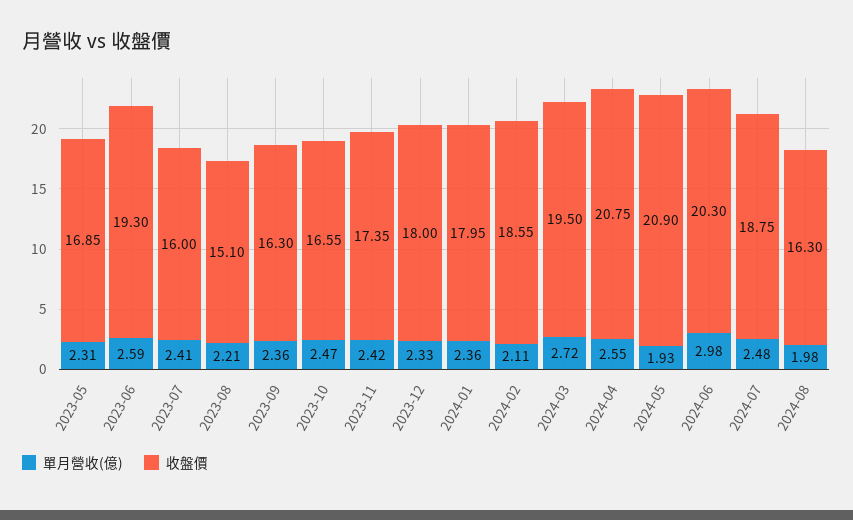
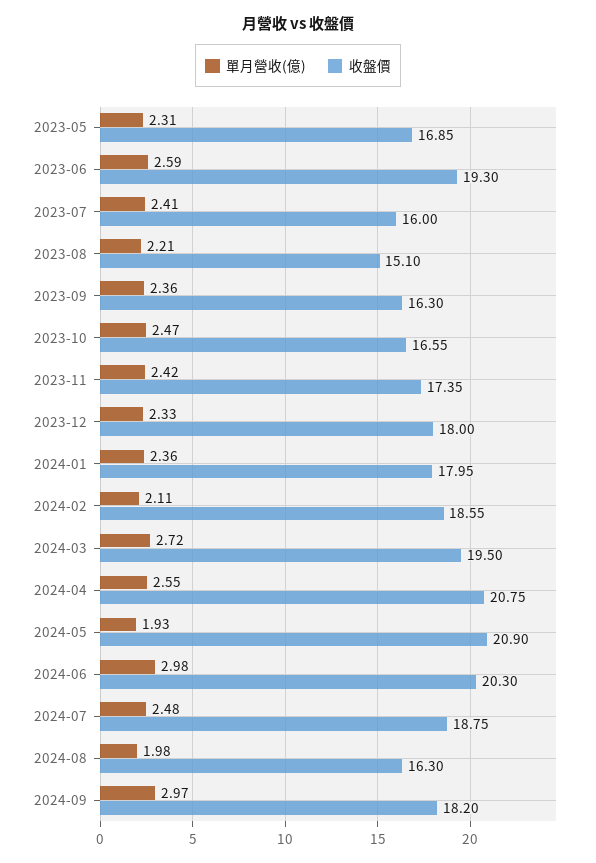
單月營收(億), 2024-09: none -> 2.97
收盤價, 2024-09: none -> 18.2

